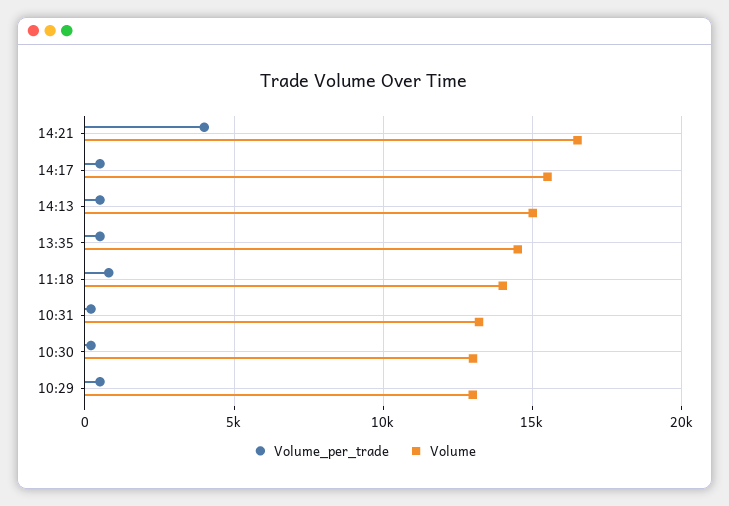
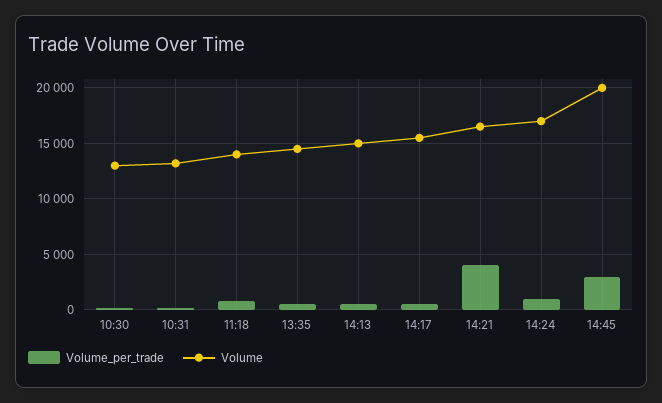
Volume_per_trade, 10:29: 500 -> none
Volume, 10:29: 13000 -> none
Volume_per_trade, 14:24: none -> 1000
Volume, 14:24: none -> 17000
Volume_per_trade, 14:45: none -> 3000
Volume, 14:45: none -> 20000

